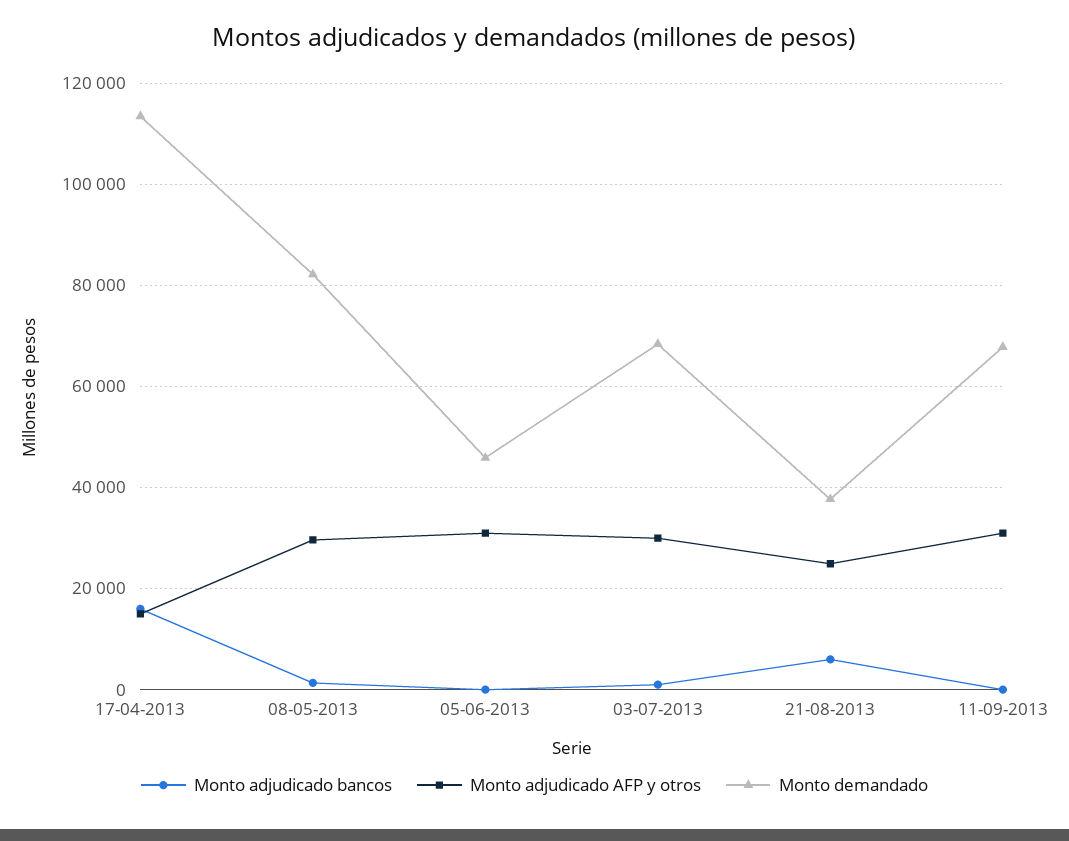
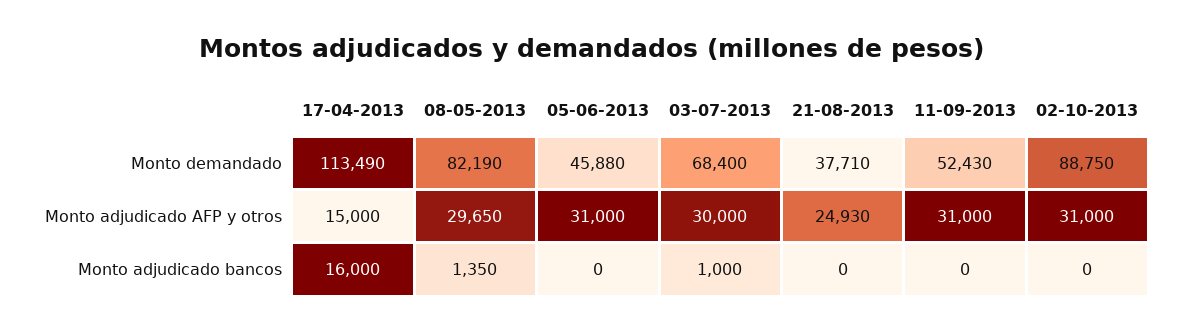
Monto adjudicado bancos, 21-08-2013: 6000 -> 0
Monto demandado, 11-09-2013: 68000 -> 52430
Monto demandado, 02-10-2013: none -> 88750
Monto adjudicado AFP y otros, 02-10-2013: none -> 31000
Monto adjudicado bancos, 02-10-2013: none -> 0

